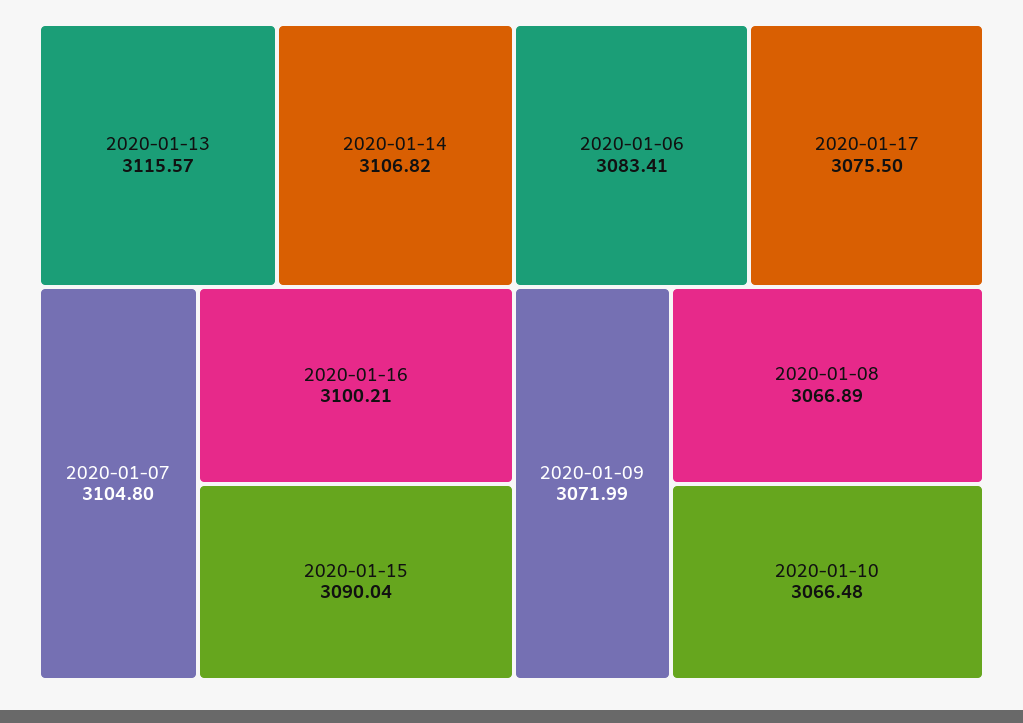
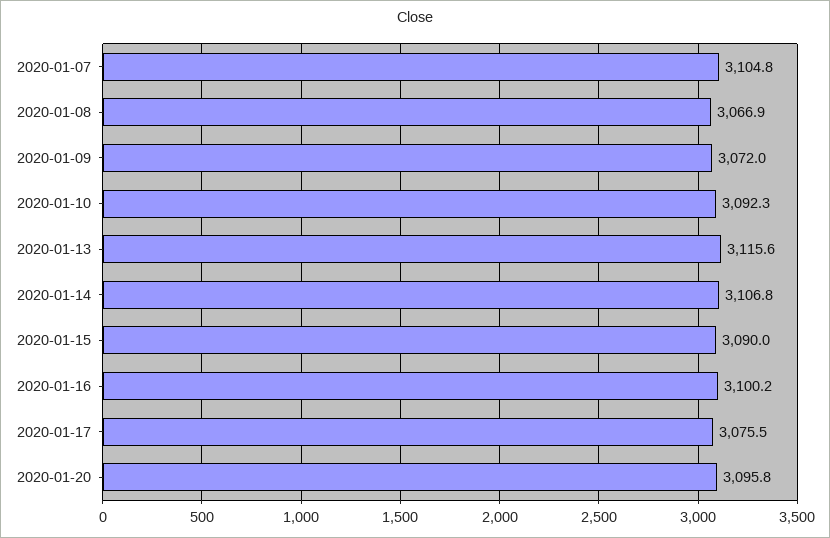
2020-01-06: 3083.41 -> none
2020-01-10: 3066.48 -> 3092.3
2020-01-20: none -> 3095.8

